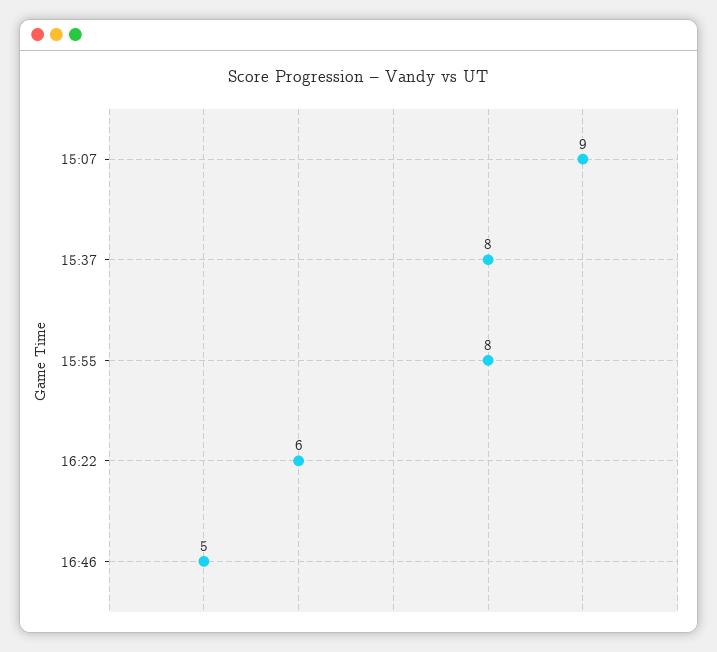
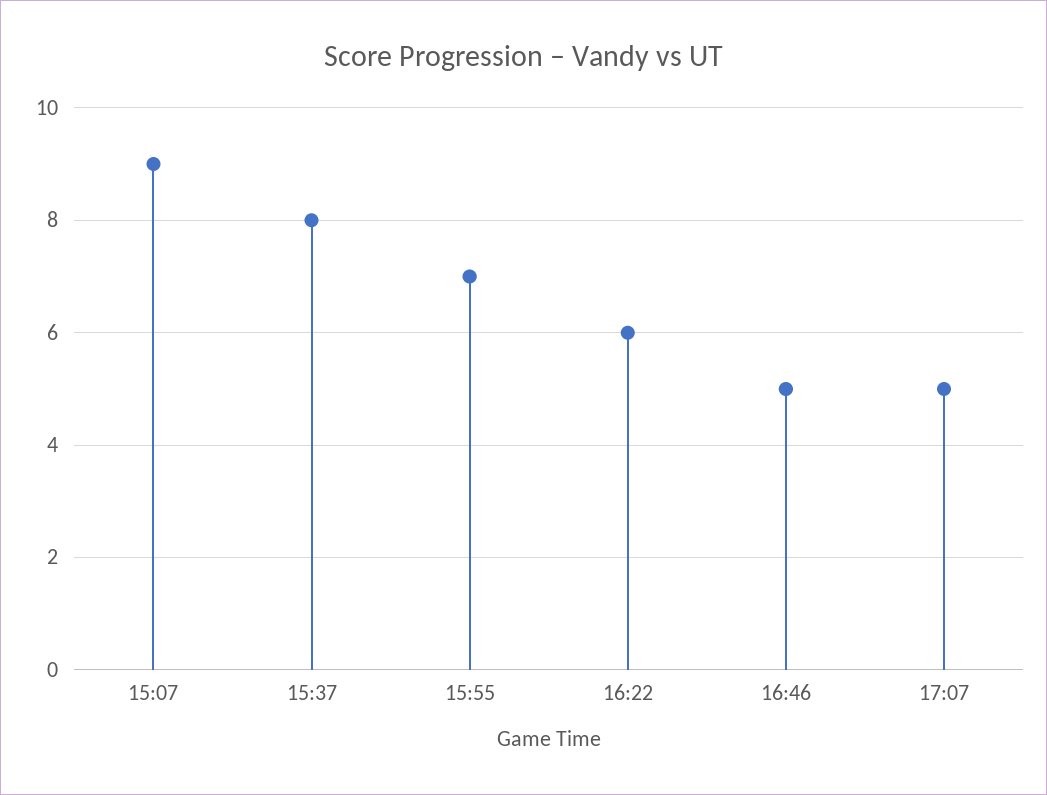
15:55: 8 -> 7
17:07: none -> 5

